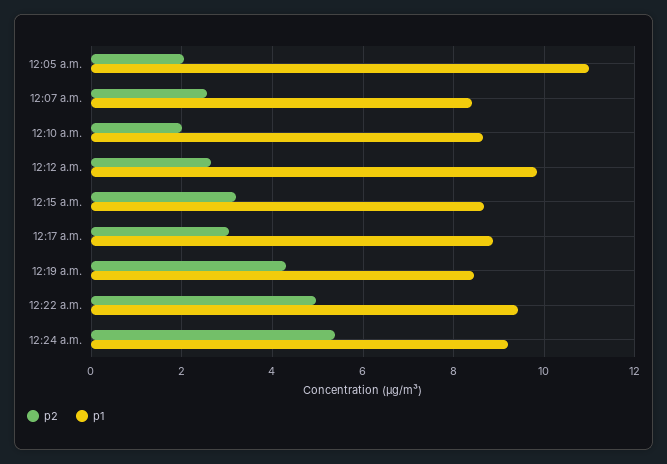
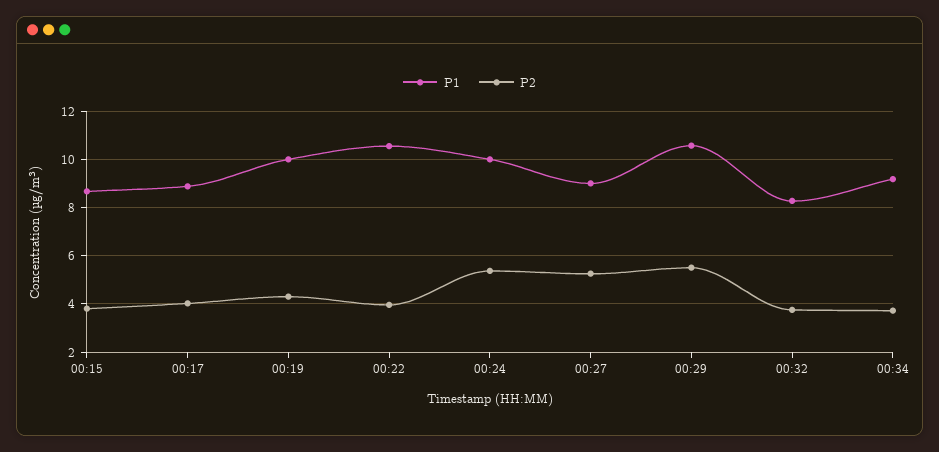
p2, 12:05 a.m.: 2 -> none
p1, 12:05 a.m.: 11 -> none
p2, 12:07 a.m.: 2.6 -> none
p1, 12:07 a.m.: 8.4 -> none
p2, 12:10 a.m.: 2 -> none
p1, 12:10 a.m.: 8.6 -> none
p2, 12:12 a.m.: 2.6 -> none
p1, 12:12 a.m.: 9.8 -> none
p2, 12:15 a.m.: 3.2 -> 3.75
p2, 12:17 a.m.: 3 -> 4
p1, 12:19 a.m.: 8.4 -> 10
p2, 12:22 a.m.: 5 -> 4
p1, 12:22 a.m.: 9.4 -> 10.5
p1, 12:24 a.m.: 9.2 -> 10
p1, 00:27: none -> 9
p2, 00:27: none -> 5.25
p1, 00:29: none -> 10.5
p2, 00:29: none -> 5.5
p1, 00:32: none -> 8.25
p2, 00:32: none -> 3.75
p1, 00:34: none -> 9.25
p2, 00:34: none -> 3.75

